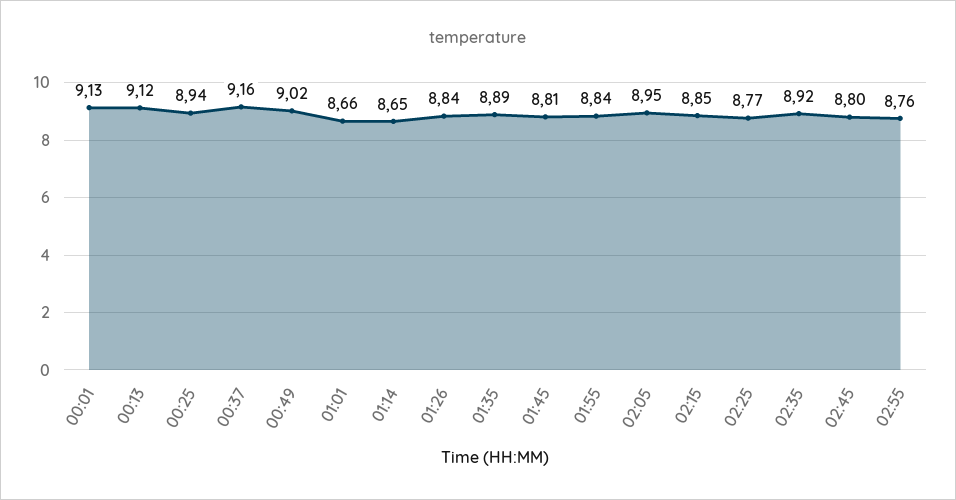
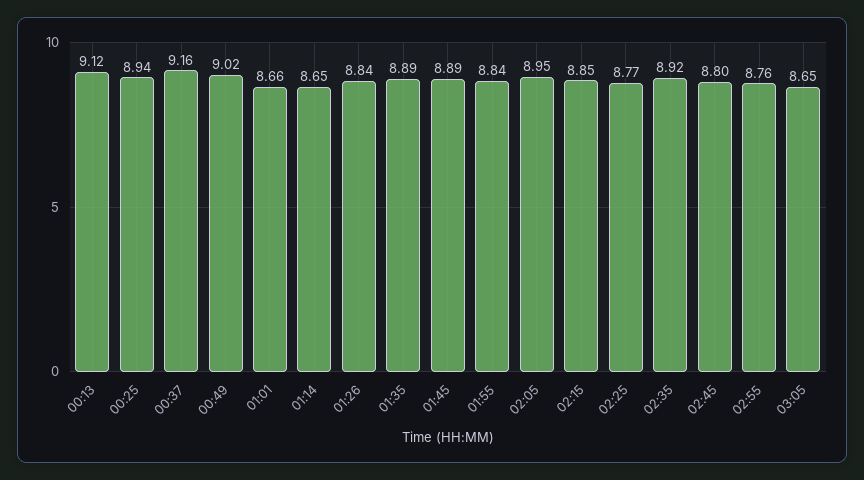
00:01: 9.13 -> none
01:45: 8.81 -> 8.89
03:05: none -> 8.65

